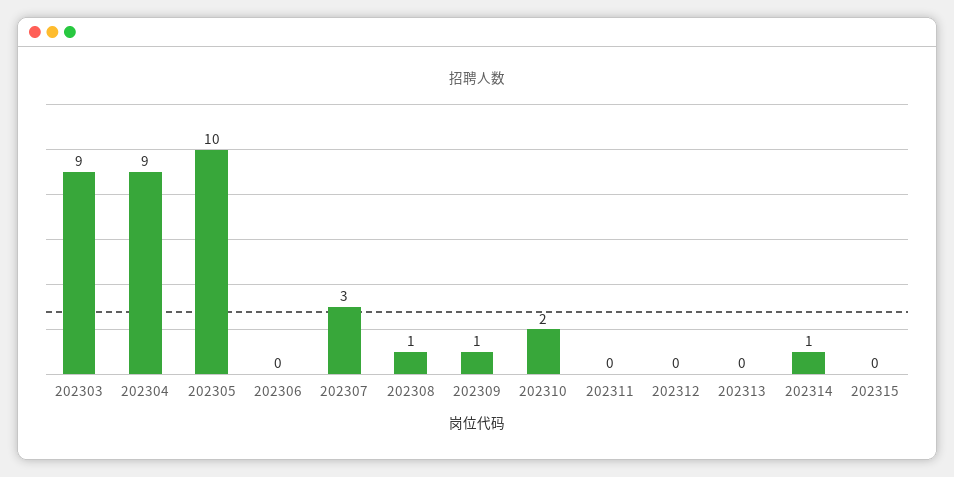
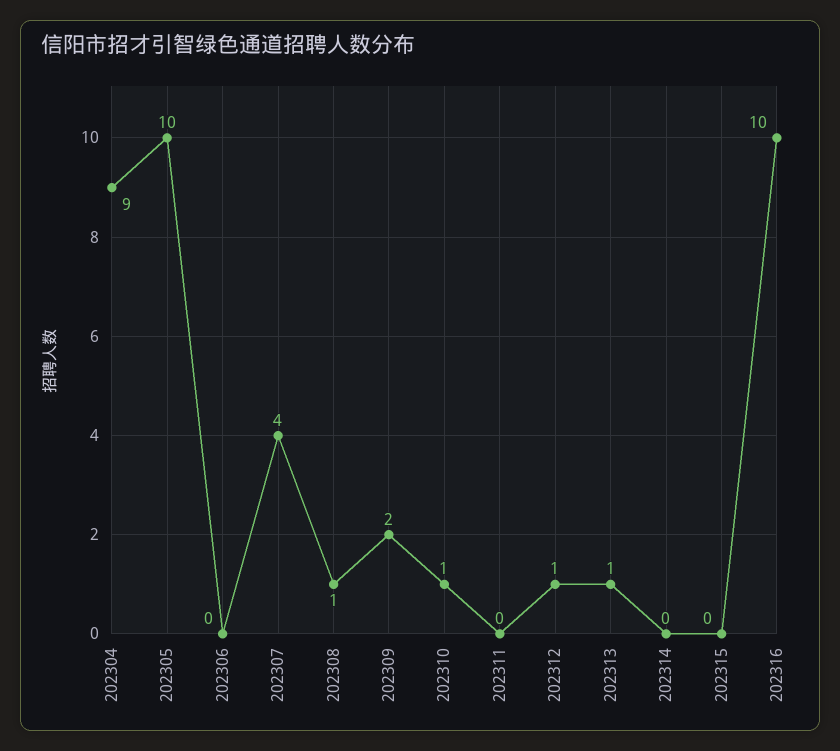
202303: 9 -> none
202307: 3 -> 4
202309: 1 -> 2
202310: 2 -> 1
202312: 0 -> 1
202313: 0 -> 1
202314: 1 -> 0
202316: none -> 10

